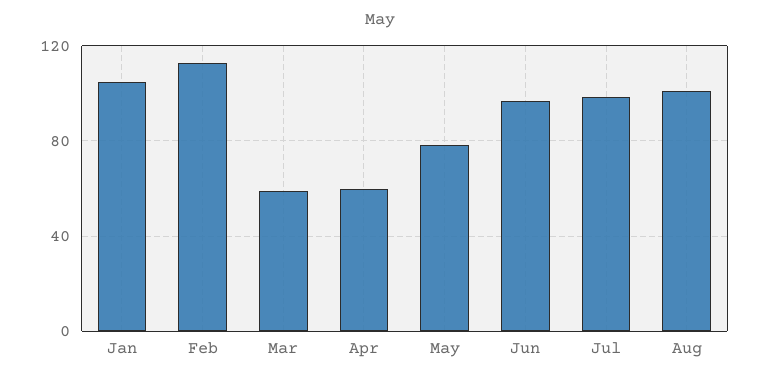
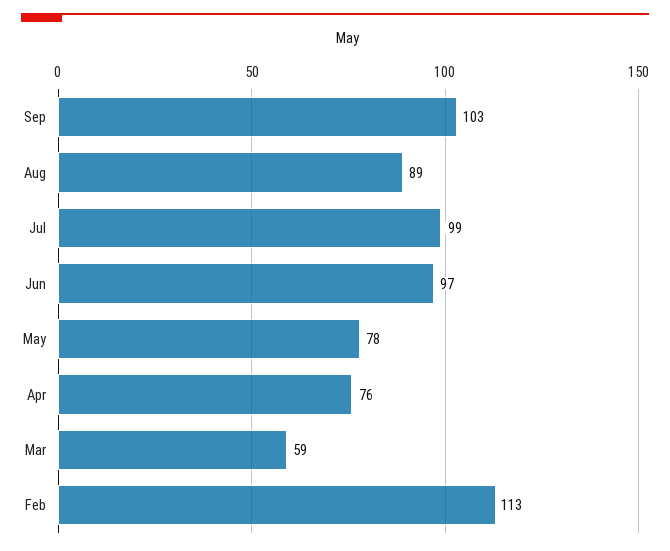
Jan: 105 -> none
Apr: 60 -> 76
Aug: 100 -> 89
Sep: none -> 103

